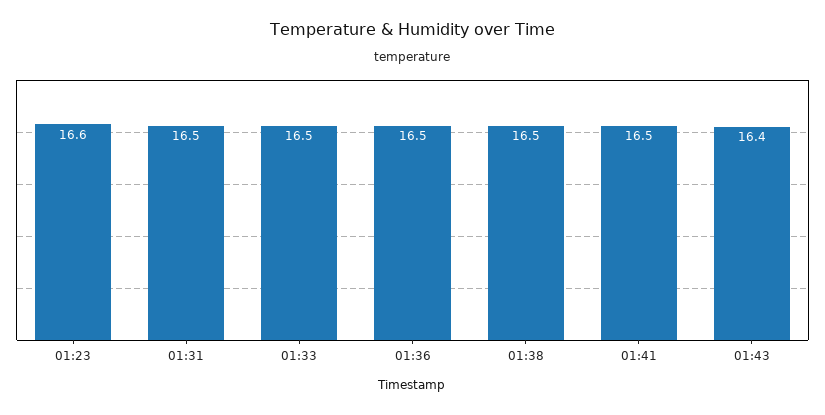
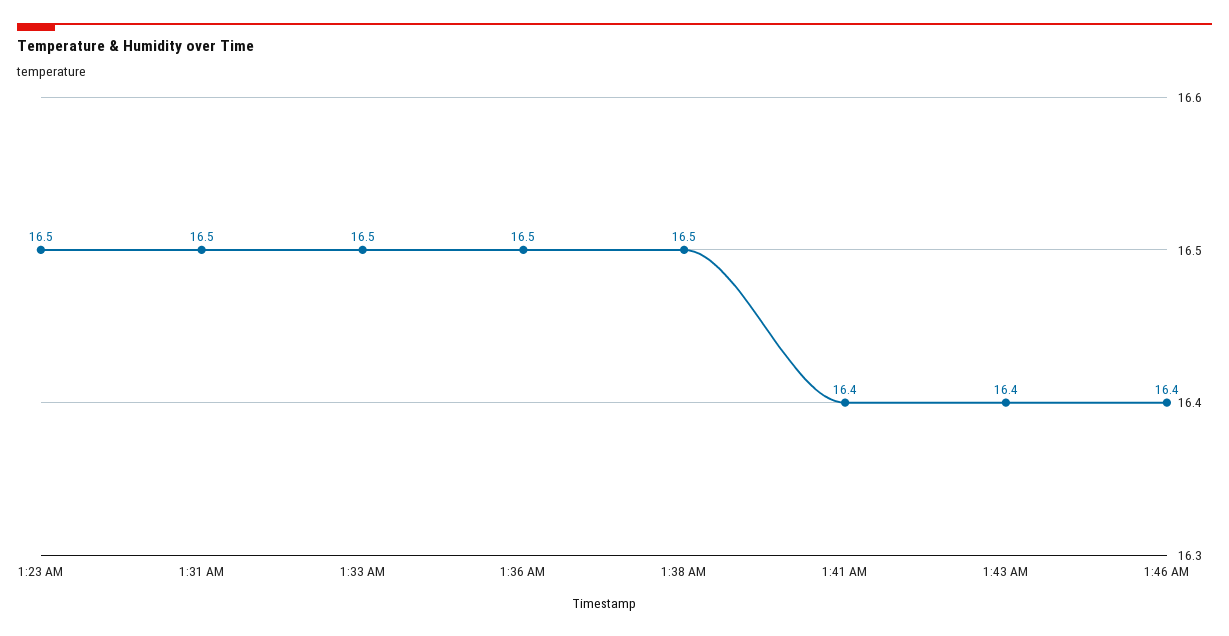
01:23: 16.6 -> 16.5
01:41: 16.5 -> 16.4
1:46 AM: none -> 16.4

